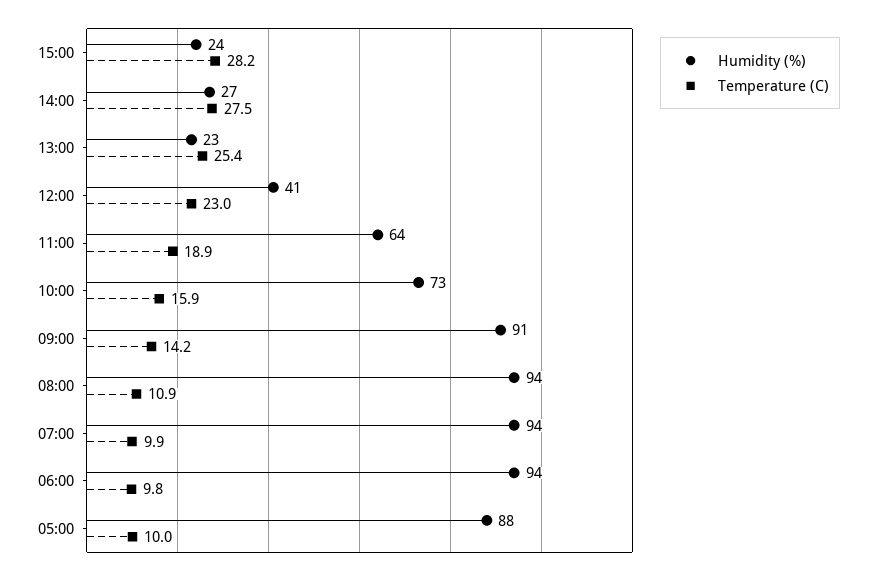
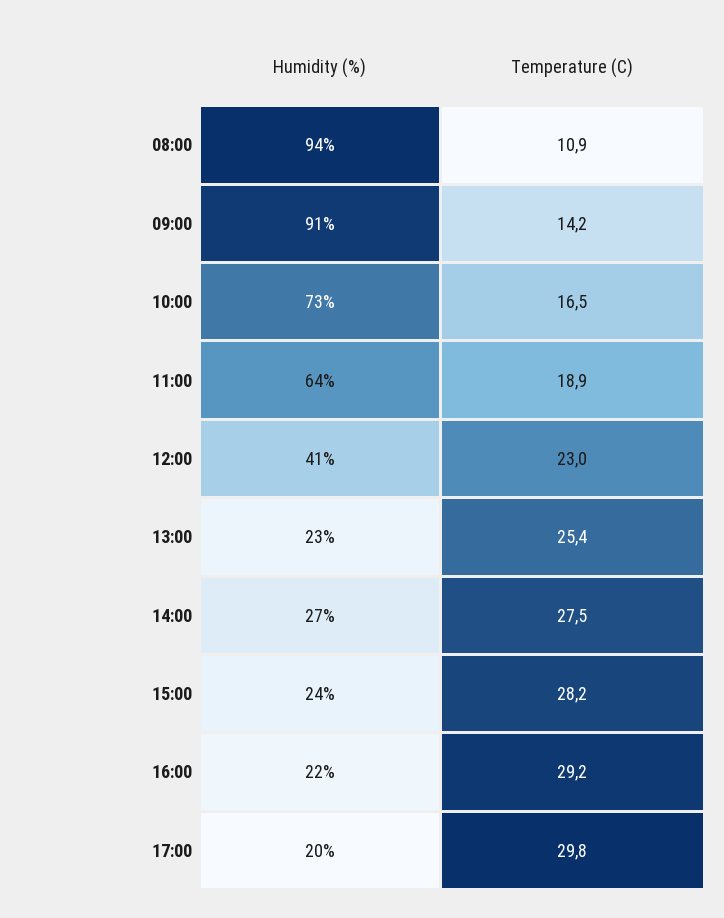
Temperature (C), 10:00: 15.9 -> 16.5
Humidity (%), 07:00: 94 -> none
Temperature (C), 07:00: 9.9 -> none
Humidity (%), 06:00: 94 -> none
Temperature (C), 06:00: 9.8 -> none
Humidity (%), 05:00: 88 -> none
Temperature (C), 05:00: 10 -> none
Humidity (%), 16:00: none -> 22
Temperature (C), 16:00: none -> 29.2
Humidity (%), 17:00: none -> 20
Temperature (C), 17:00: none -> 29.8

